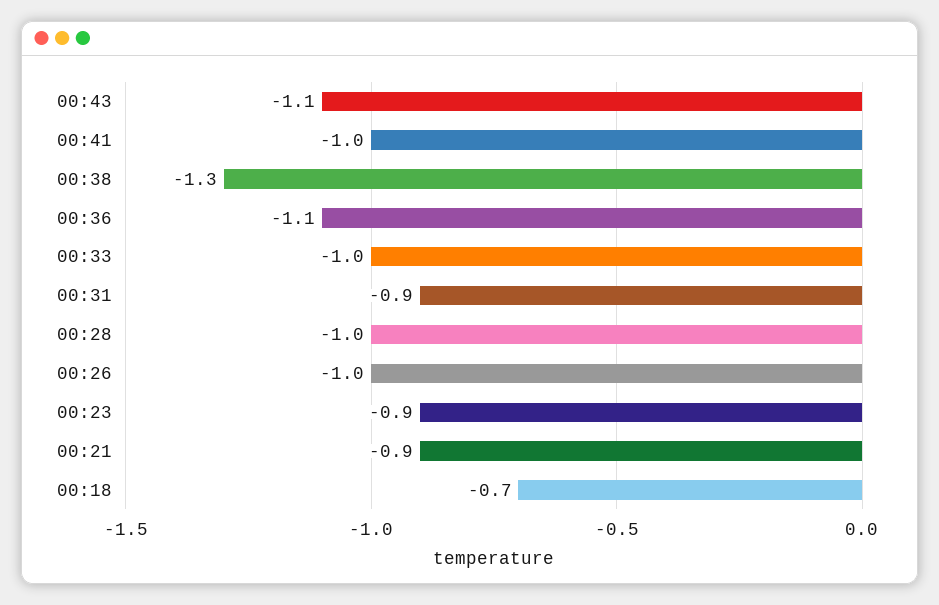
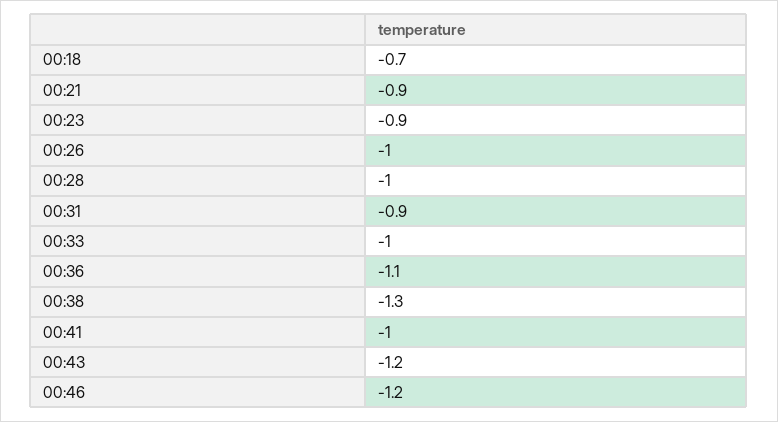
00:43: -1.1 -> -1.2
00:46: none -> -1.2

